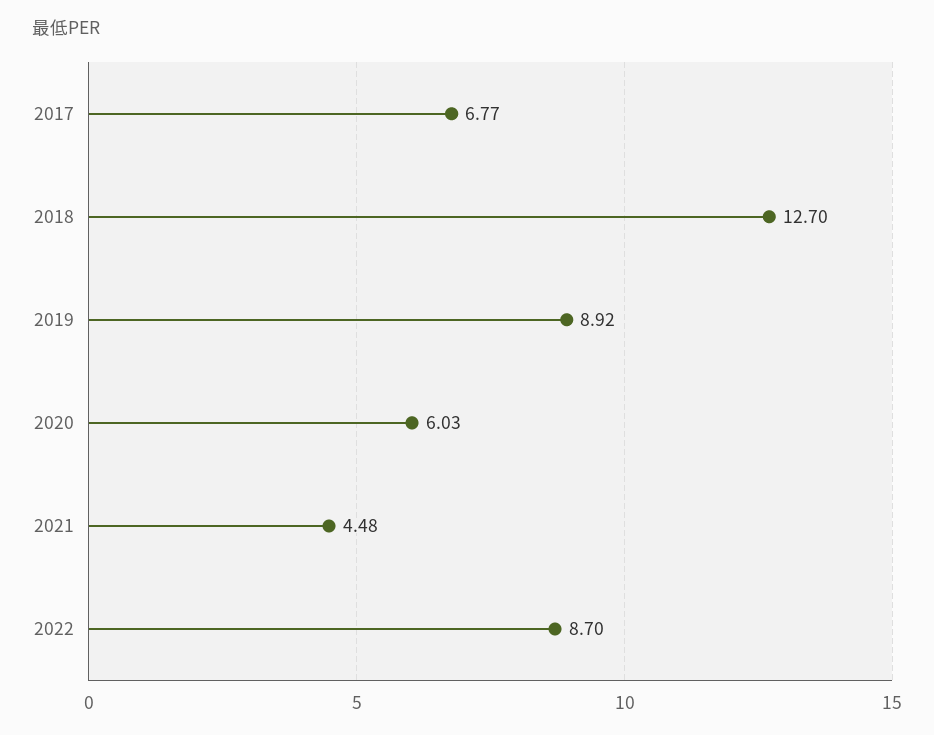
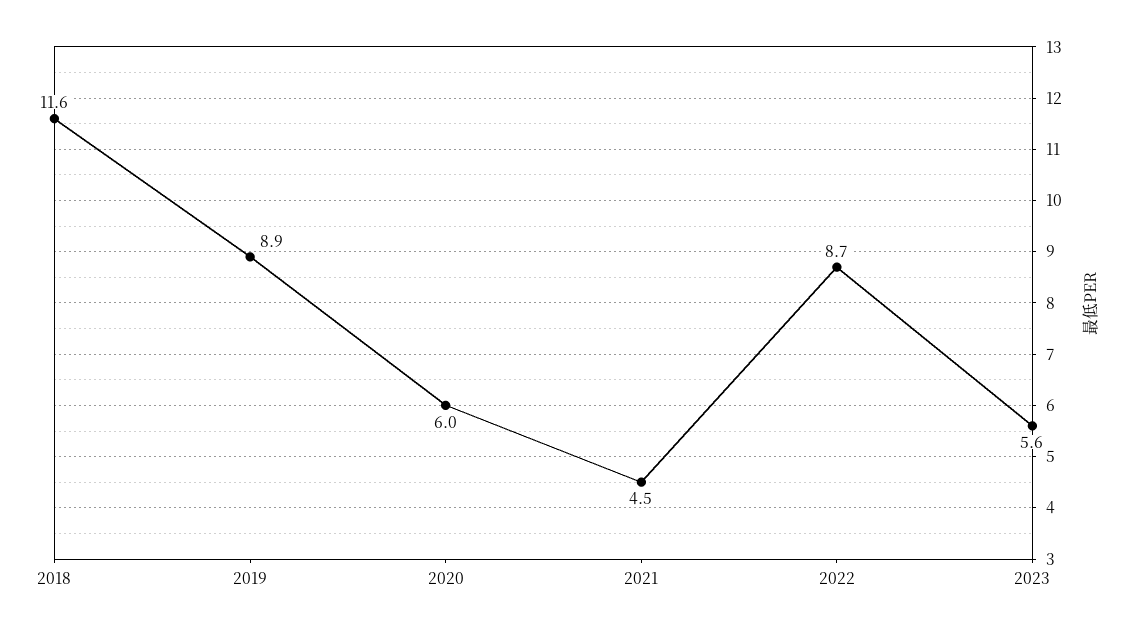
2017: 6.77 -> none
2018: 12.7 -> 11.6
2023: none -> 5.6

